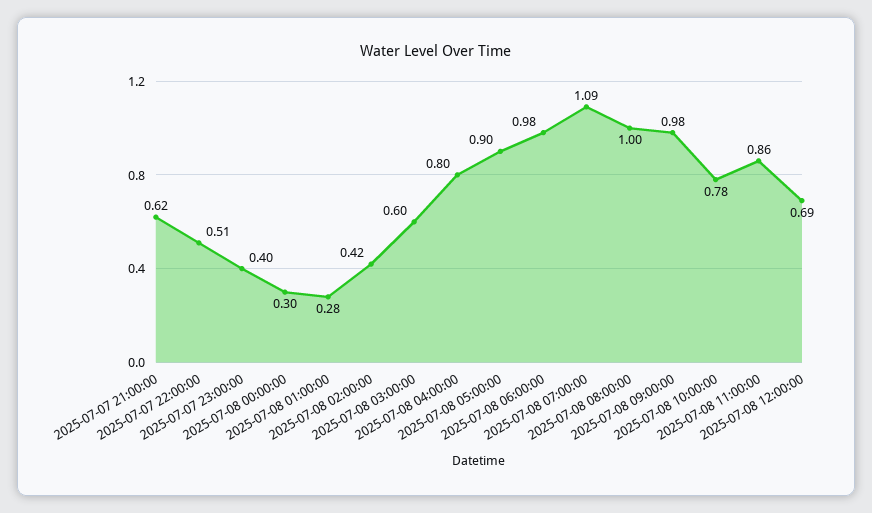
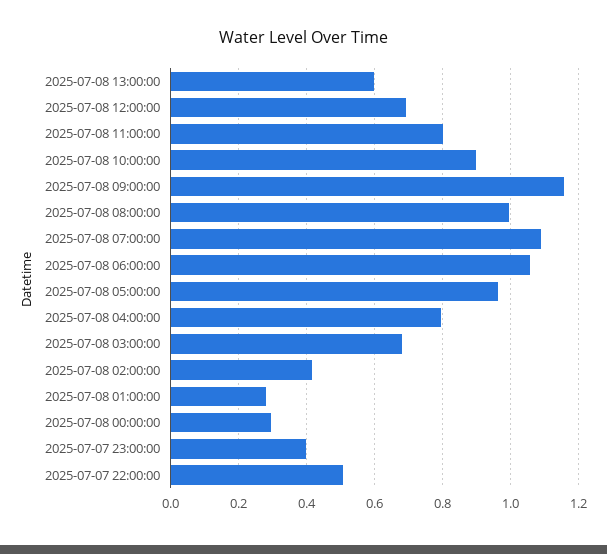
2025-07-07 21:00:00: 0.62 -> none
2025-07-08 03:00:00: 0.6 -> 0.68
2025-07-08 05:00:00: 0.9 -> 0.96
2025-07-08 06:00:00: 0.98 -> 1.06
2025-07-08 09:00:00: 0.98 -> 1.16
2025-07-08 10:00:00: 0.78 -> 0.9
2025-07-08 11:00:00: 0.86 -> 0.8
2025-07-08 13:00:00: none -> 0.6

